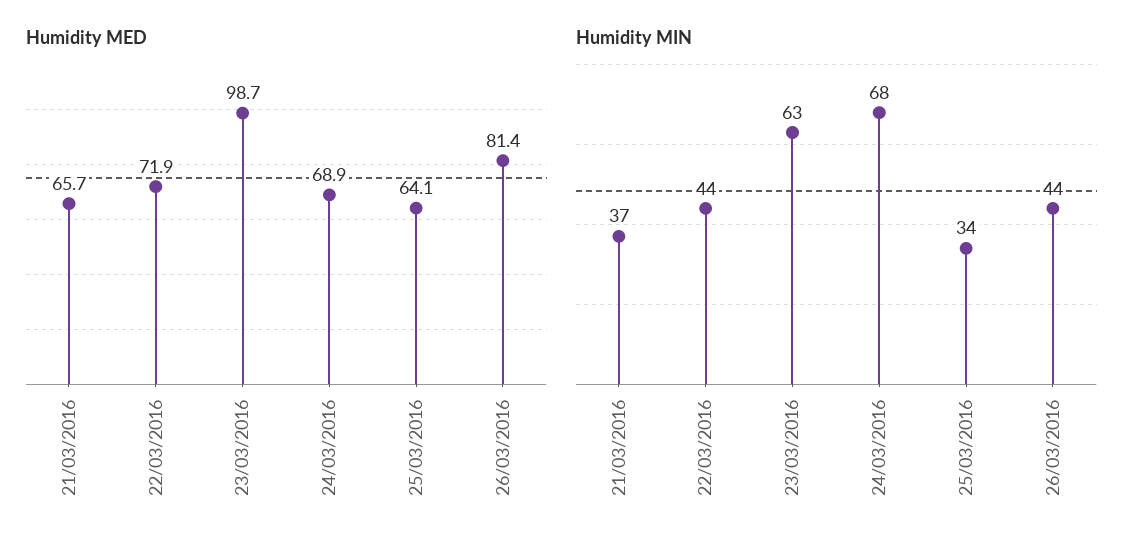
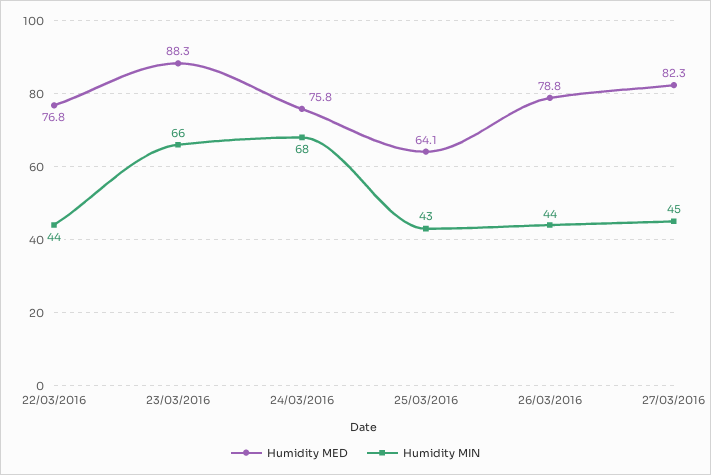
Humidity MED, 21/03/2016: 65.7 -> none
Humidity MED, 22/03/2016: 71.9 -> 76.8
Humidity MED, 23/03/2016: 98.7 -> 88.3
Humidity MED, 24/03/2016: 68.9 -> 75.8
Humidity MED, 26/03/2016: 81.4 -> 78.8
Humidity MIN, 21/03/2016: 37 -> none
Humidity MIN, 23/03/2016: 63 -> 66
Humidity MIN, 25/03/2016: 34 -> 43
Humidity MED, 27/03/2016: none -> 82.3
Humidity MIN, 27/03/2016: none -> 45

